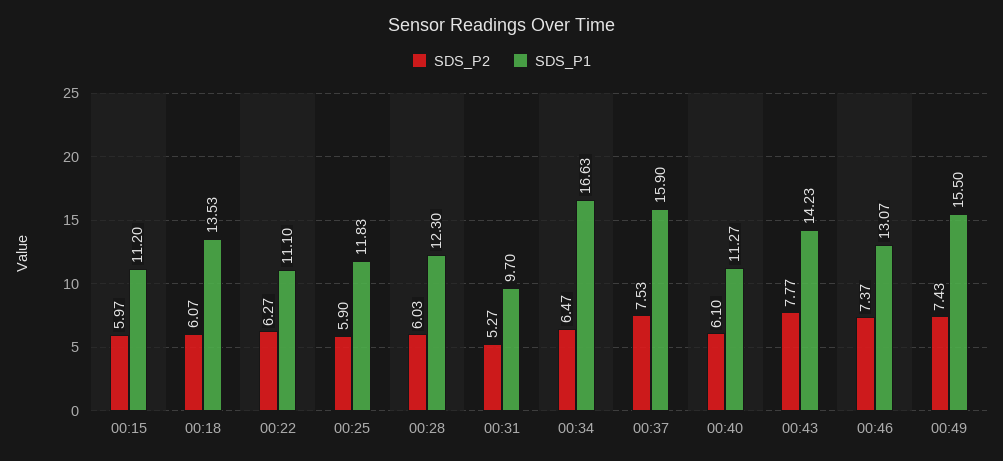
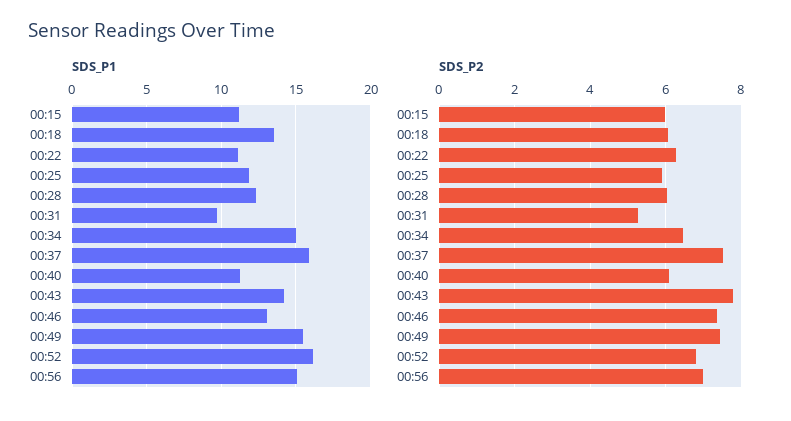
SDS_P1, 00:34: 16.63 -> 15
SDS_P1, 00:52: none -> 16
SDS_P1, 00:56: none -> 15
SDS_P2, 00:52: none -> 6.8
SDS_P2, 00:56: none -> 7

